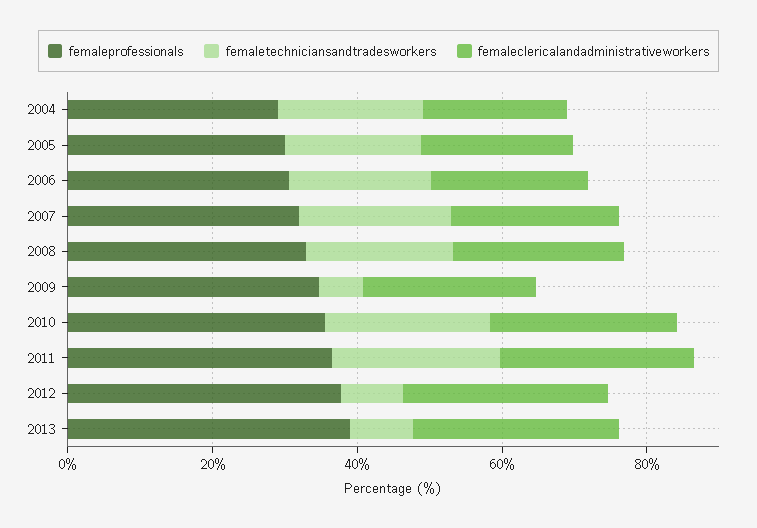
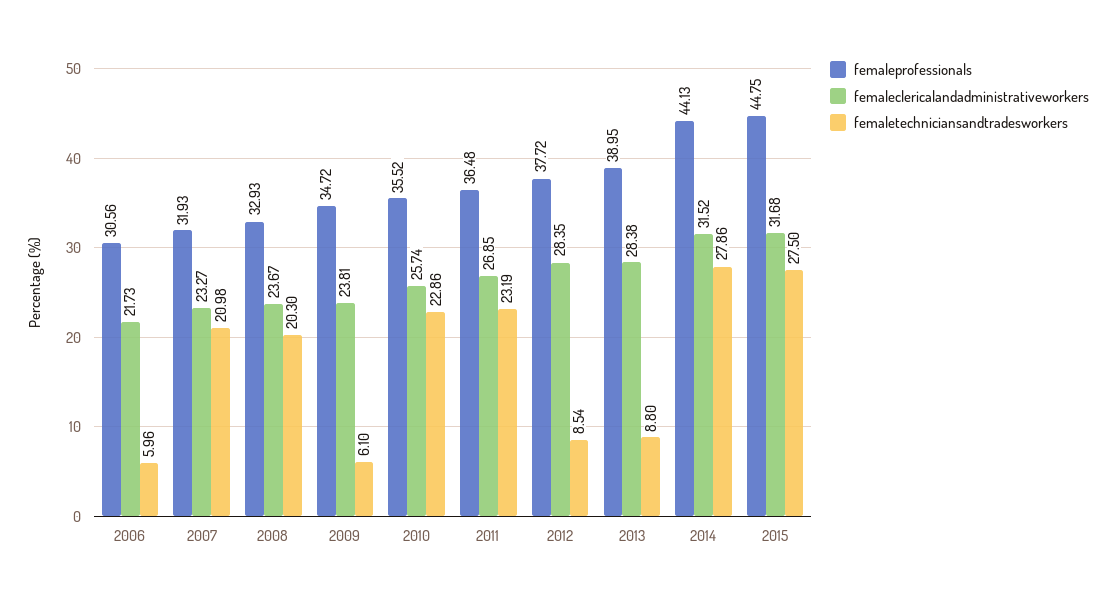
femaleprofessionals, 2004: 30 -> none
femaletechniciansandtradesworkers, 2004: 20 -> none
femaleclericalandadministrativeworkers, 2004: 20 -> none
femaleprofessionals, 2005: 30 -> none
femaletechniciansandtradesworkers, 2005: 20 -> none
femaleclericalandadministrativeworkers, 2005: 20 -> none
femaletechniciansandtradesworkers, 2006: 20 -> 5.96
femaleprofessionals, 2014: none -> 44.13
femaleclericalandadministrativeworkers, 2014: none -> 31.52
femaletechniciansandtradesworkers, 2014: none -> 27.86
femaleprofessionals, 2015: none -> 44.75
femaleclericalandadministrativeworkers, 2015: none -> 31.68
femaletechniciansandtradesworkers, 2015: none -> 27.5

